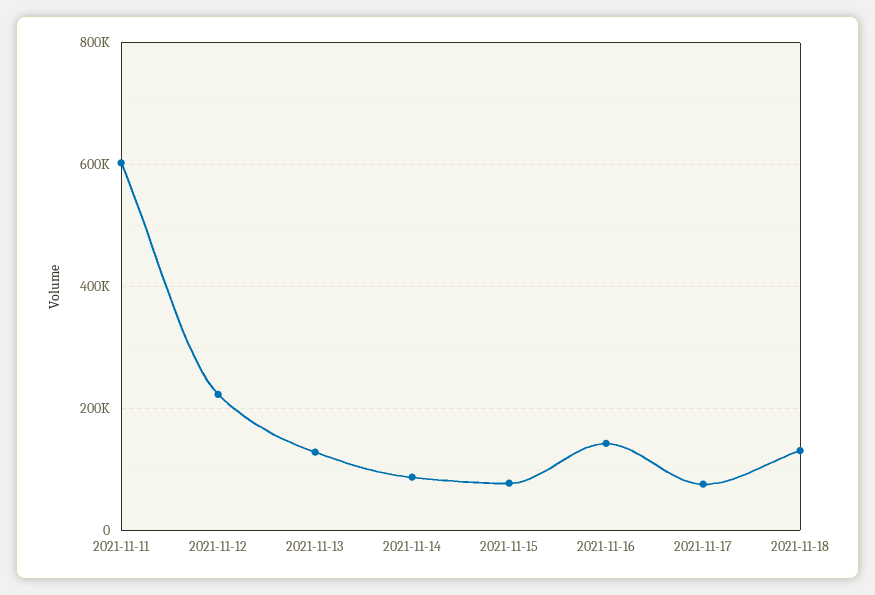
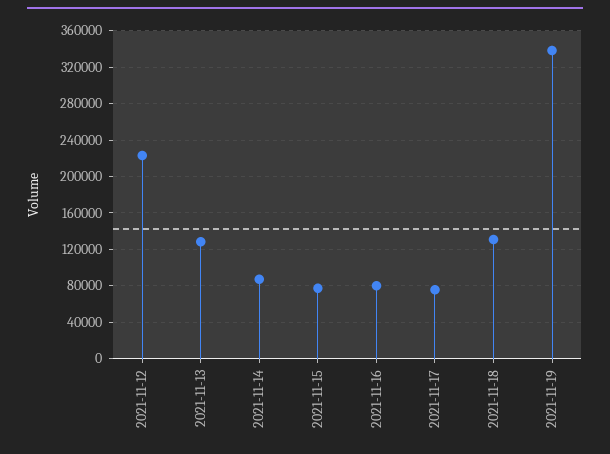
2021-11-11: 600000 -> none
2021-11-16: 140000 -> 80000
2021-11-19: none -> 340000

